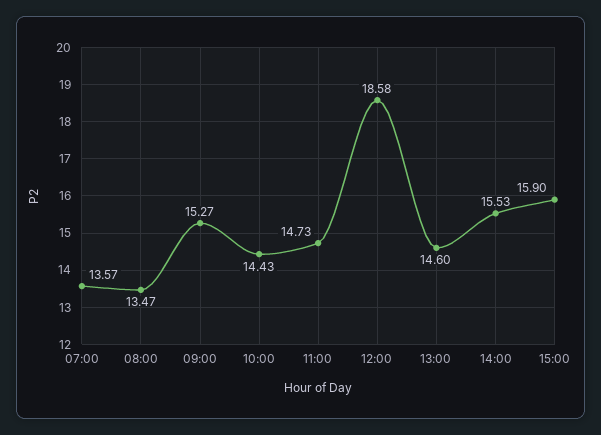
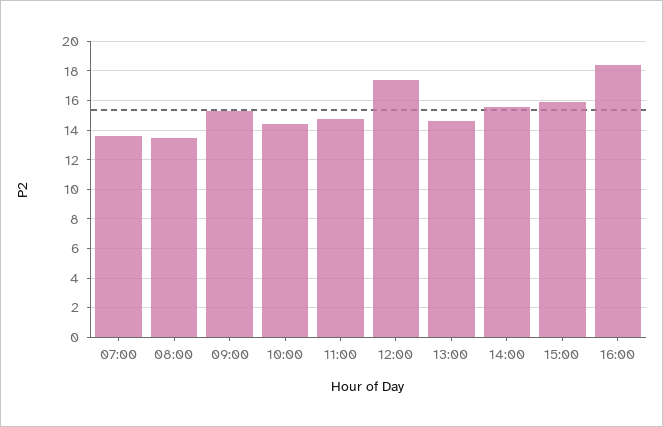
12:00: 18.58 -> 17.5
16:00: none -> 18.5

